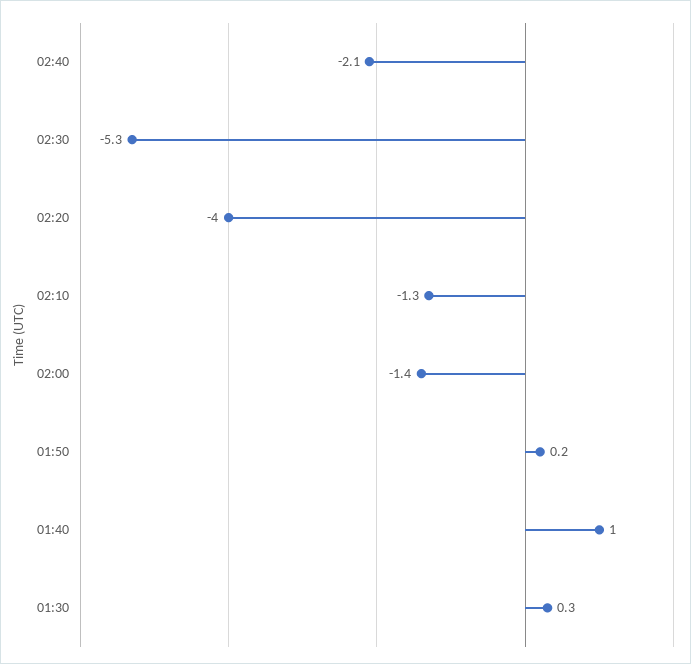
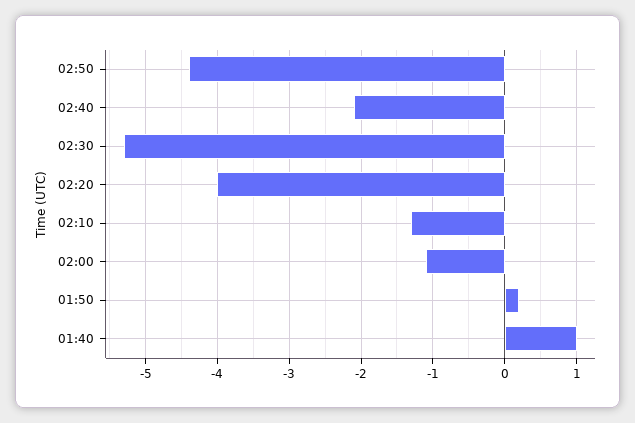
02:00: -1.4 -> -1.1
01:30: 0.3 -> none
02:50: none -> -4.4

